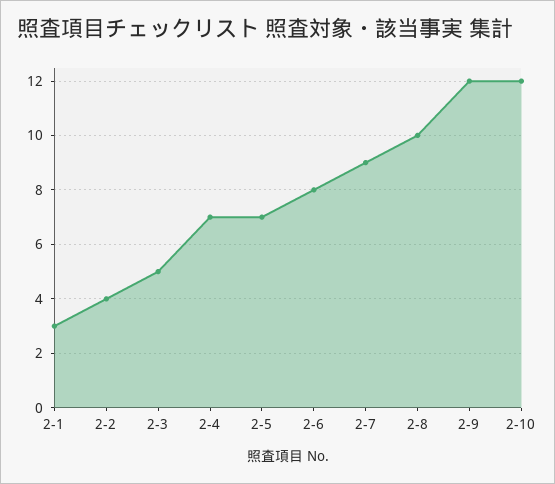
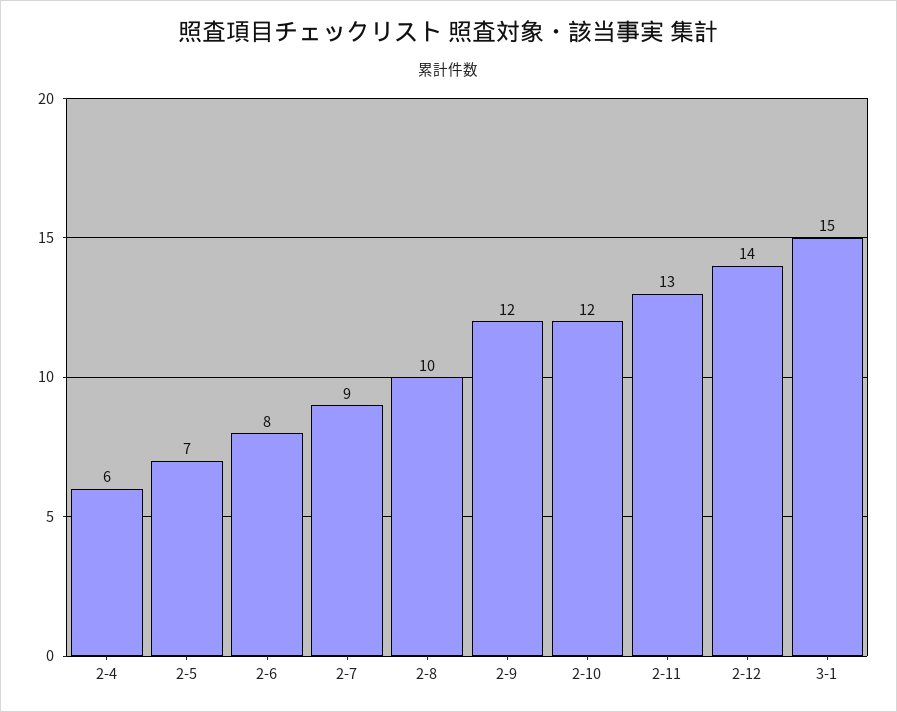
2-1: 3 -> none
2-2: 4 -> none
2-3: 5 -> none
2-4: 7 -> 6
2-11: none -> 13
2-12: none -> 14
3-1: none -> 15

